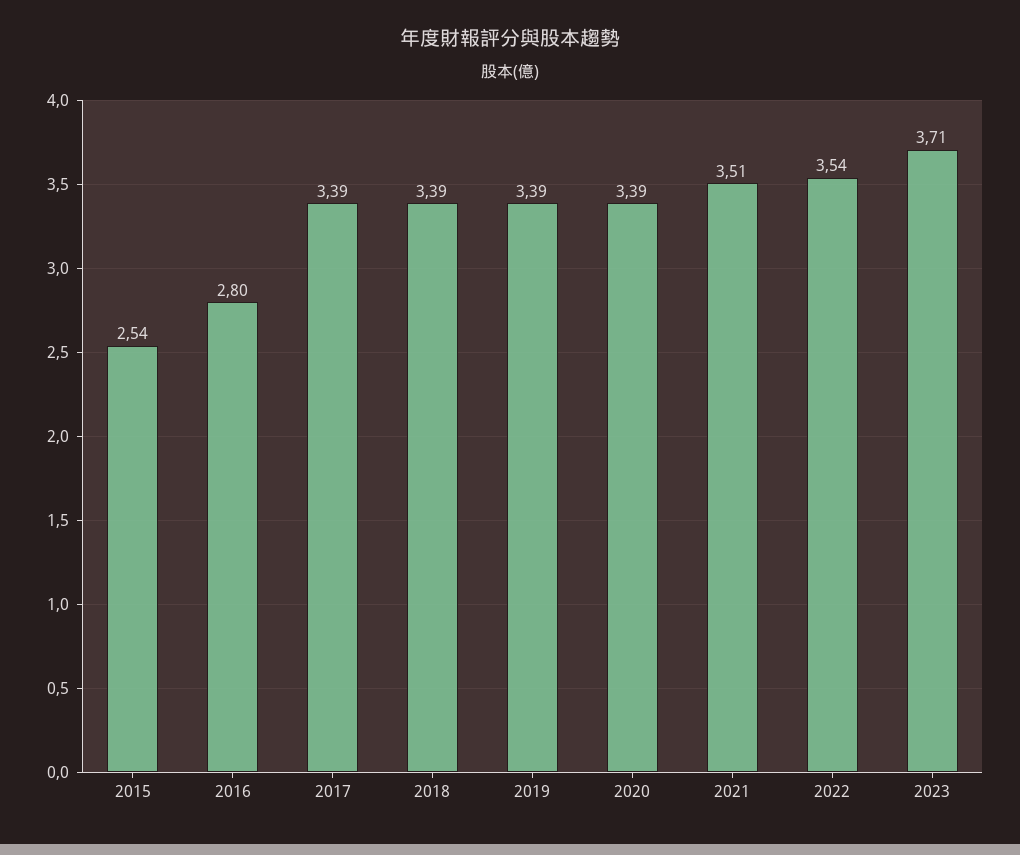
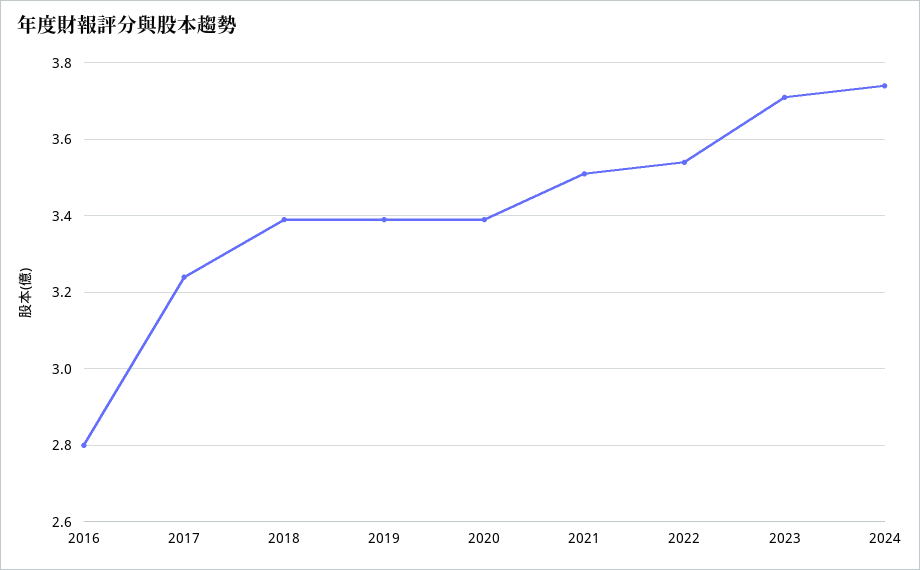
2015: 2.54 -> none
2017: 3.39 -> 3.25
2024: none -> 3.75

